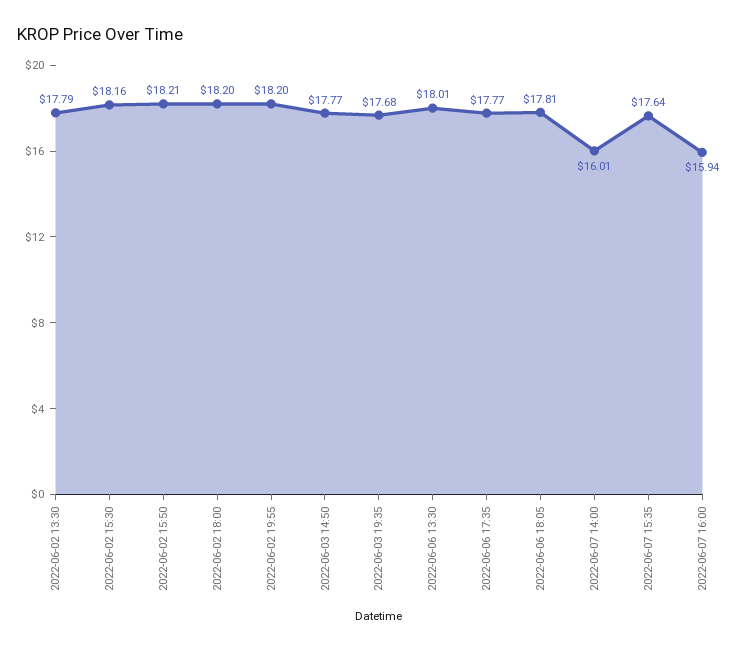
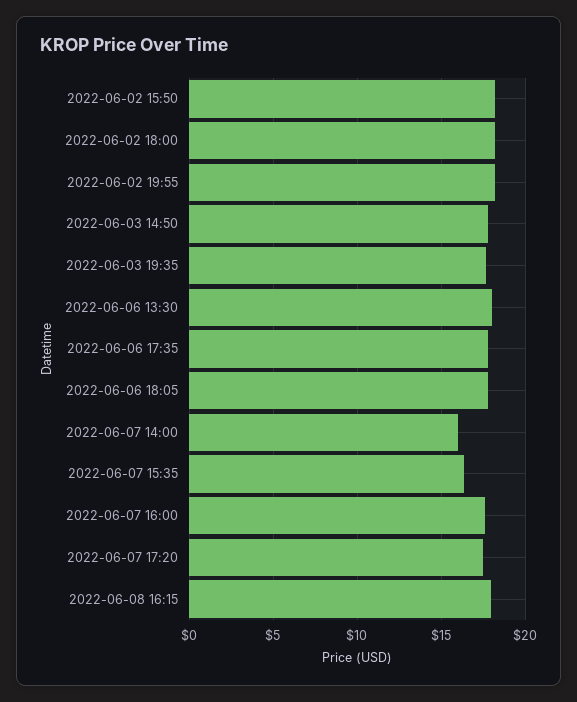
2022-06-02 13:30: 17.79 -> none
2022-06-02 15:30: 18.16 -> none
2022-06-07 15:35: 17.64 -> 16.5
2022-06-07 16:00: 15.94 -> 17.5
2022-06-07 17:20: none -> 17.5
2022-06-08 16:15: none -> 18

